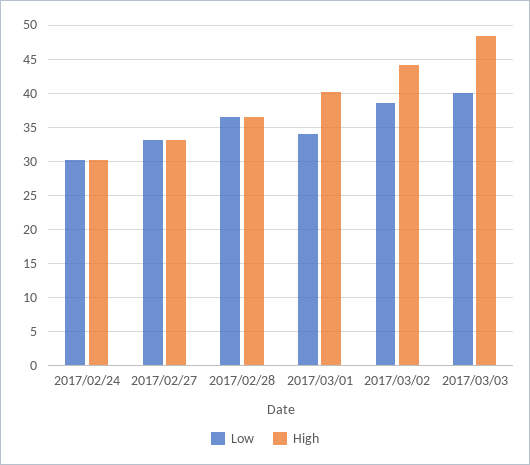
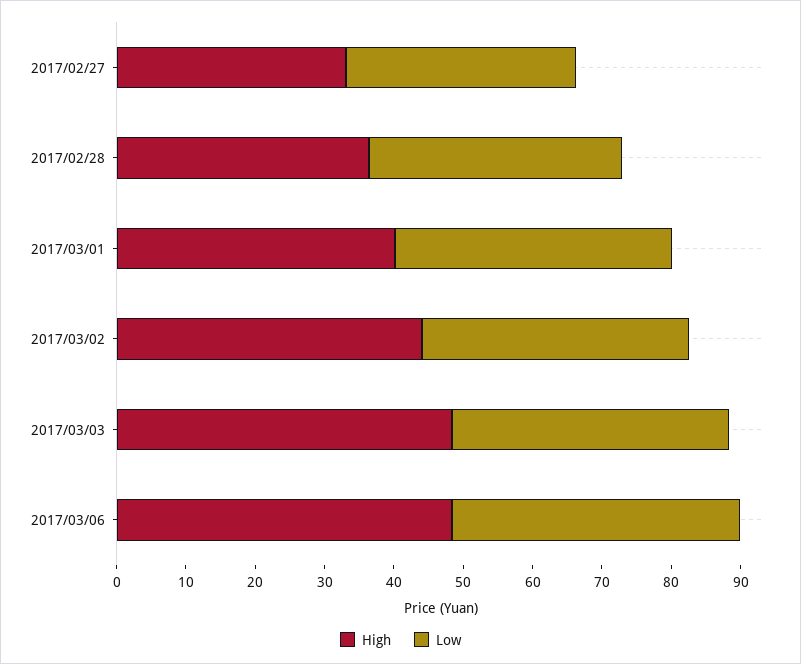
Low, 2017/02/24: 30 -> none
High, 2017/02/24: 30 -> none
Low, 2017/03/01: 34 -> 40
High, 2017/03/06: none -> 48
Low, 2017/03/06: none -> 42

